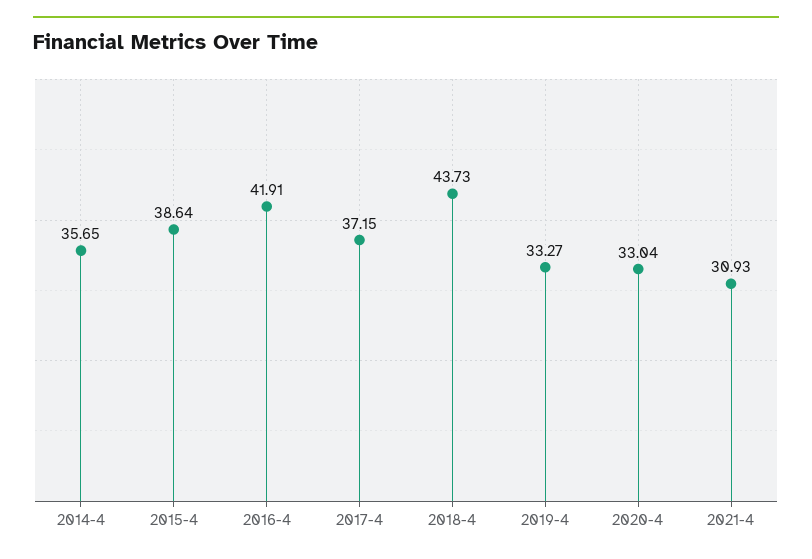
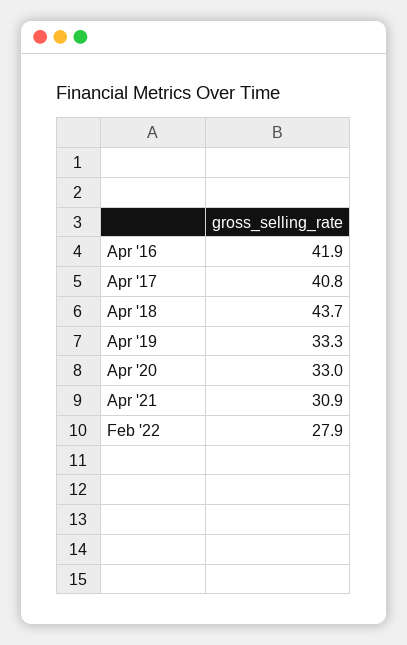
2014-4: 35.65 -> none
2015-4: 38.64 -> none
2017-4: 37.15 -> 40.8
Feb '22: none -> 27.9

